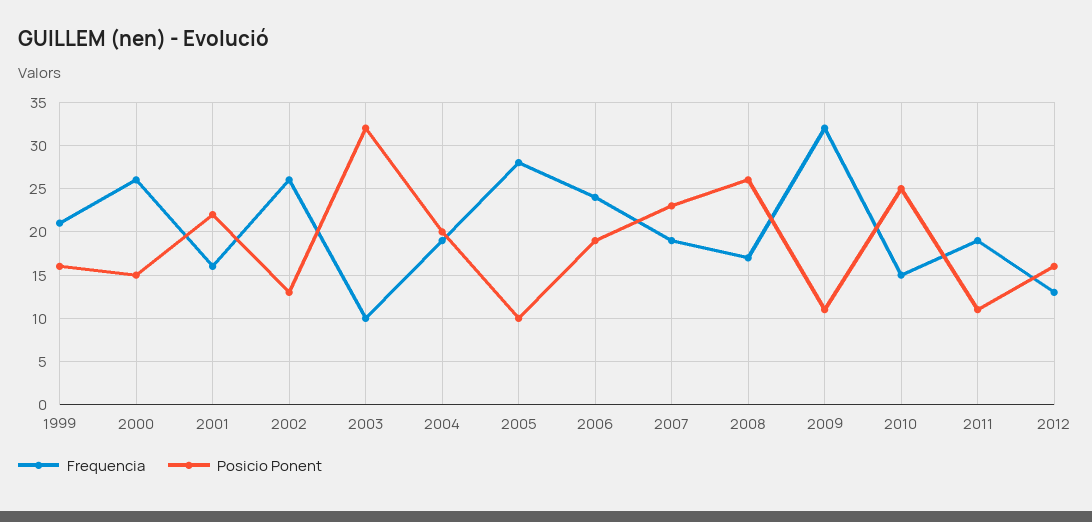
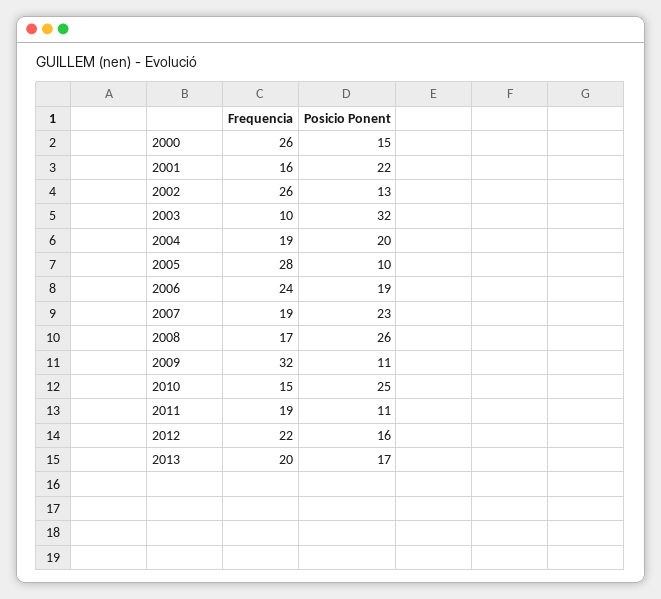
Frequencia, 1999: 21 -> none
Posicio Ponent, 1999: 16 -> none
Frequencia, 2012: 13 -> 22
Frequencia, 2013: none -> 20
Posicio Ponent, 2013: none -> 17

